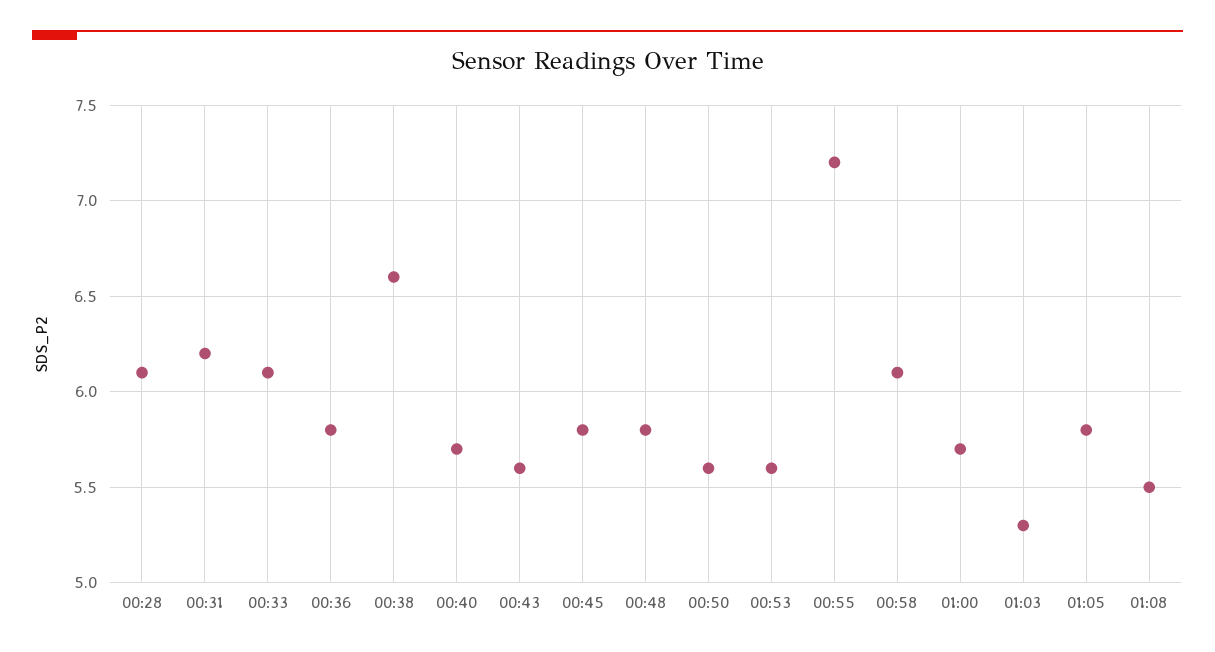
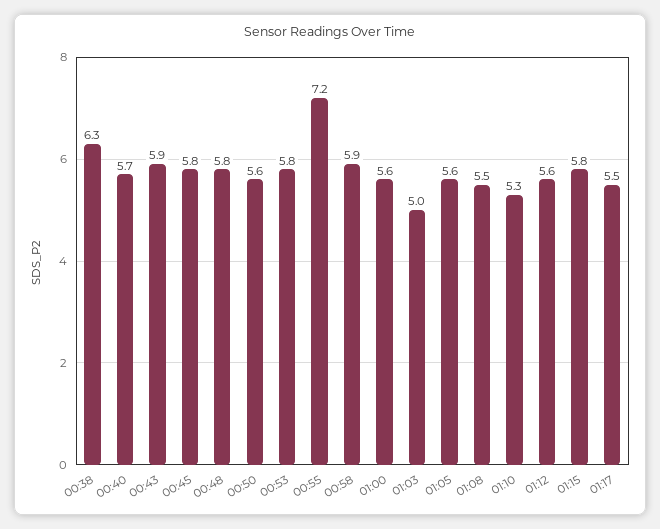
00:28: 6.1 -> none
00:31: 6.2 -> none
00:33: 6.1 -> none
00:36: 5.8 -> none
00:38: 6.6 -> 6.3
00:43: 5.6 -> 5.9
00:53: 5.6 -> 5.8
00:58: 6.1 -> 5.9
01:00: 5.7 -> 5.6
01:03: 5.3 -> 5
01:05: 5.8 -> 5.6
01:10: none -> 5.3
01:12: none -> 5.6
01:15: none -> 5.8
01:17: none -> 5.5

